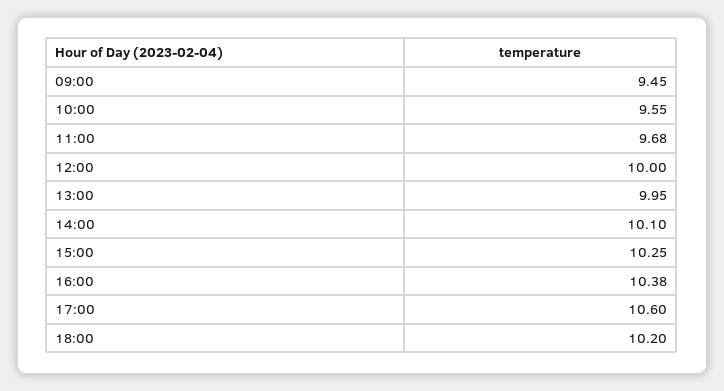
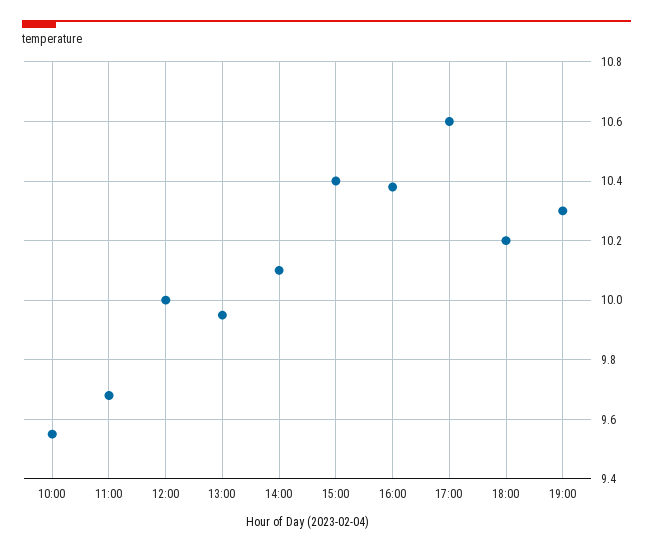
09:00: 9.45 -> none
15:00: 10.25 -> 10.4
19:00: none -> 10.3

